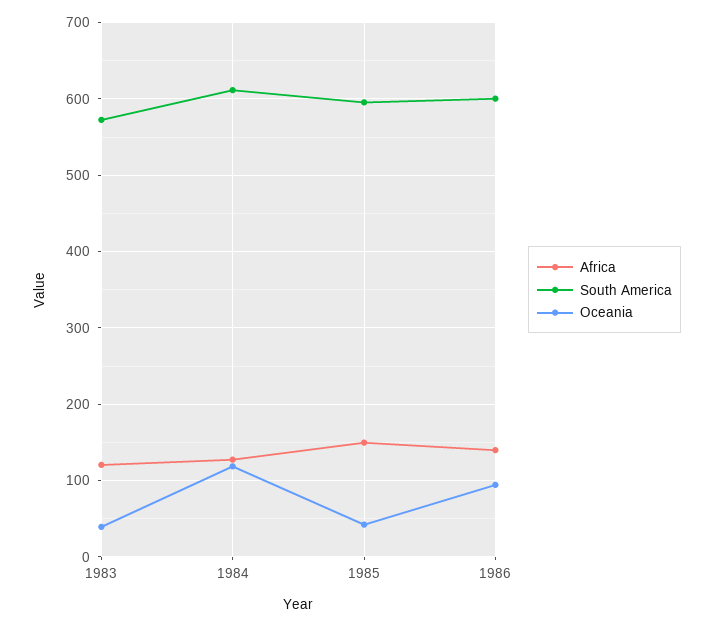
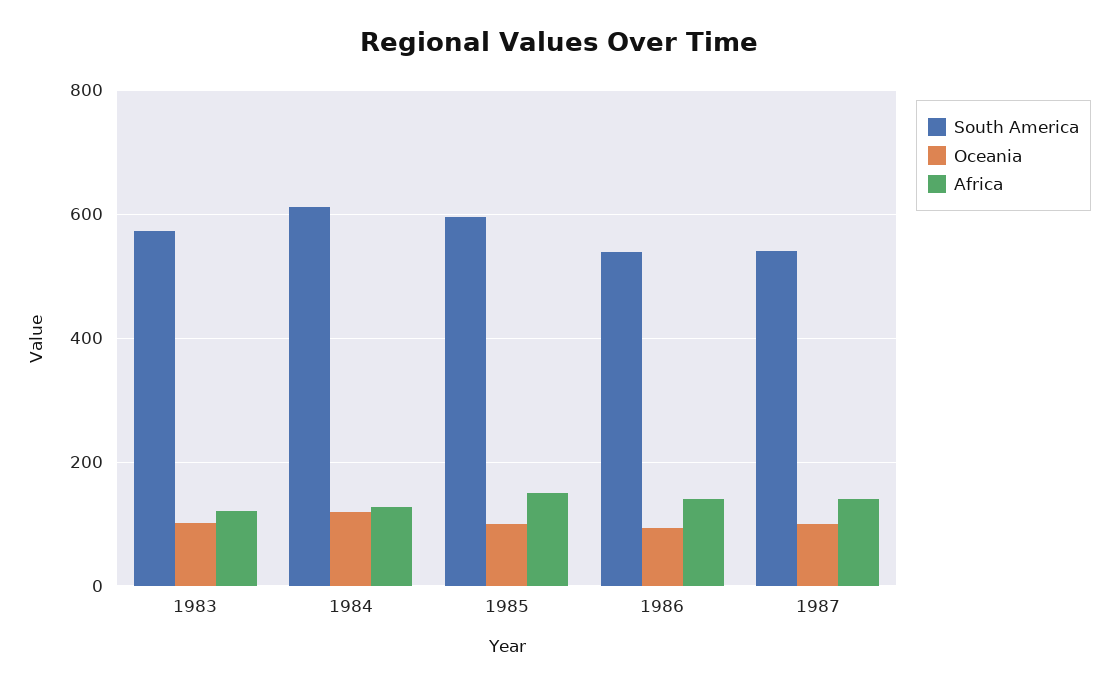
Oceania, 1983: 40 -> 100
Oceania, 1985: 40 -> 100
South America, 1986: 600 -> 540
South America, 1987: none -> 540
Oceania, 1987: none -> 100
Africa, 1987: none -> 140

